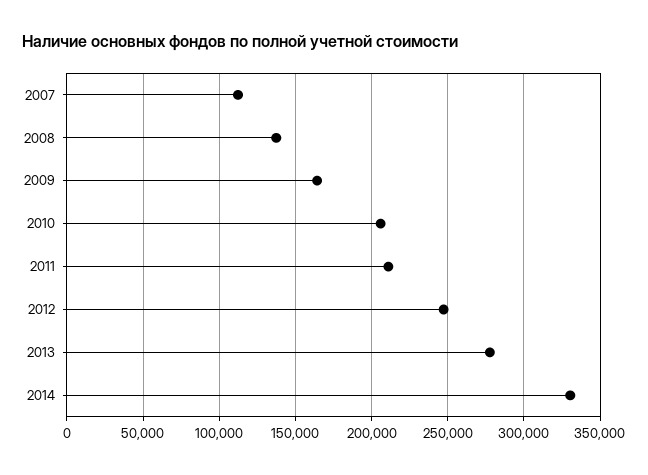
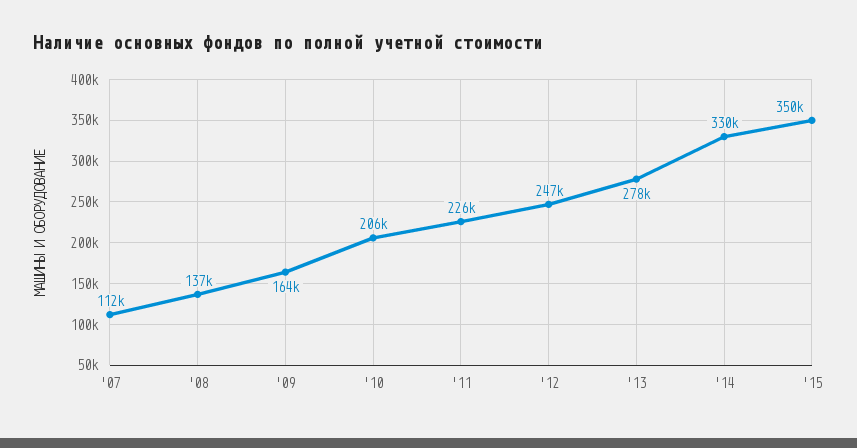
2011: 210000 -> 226000
'15: none -> 350000

